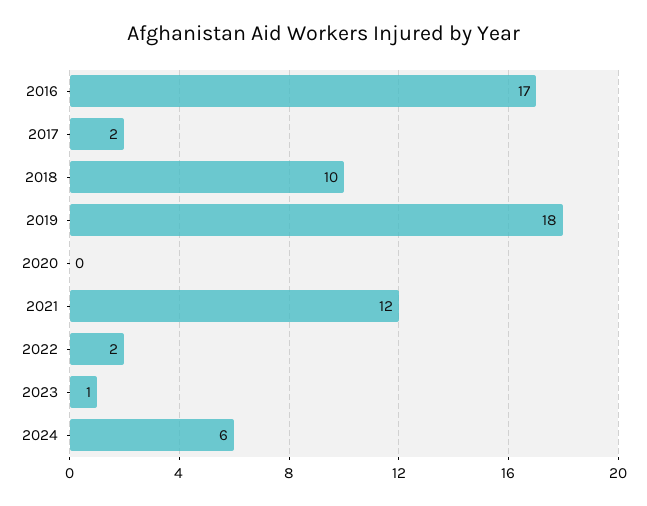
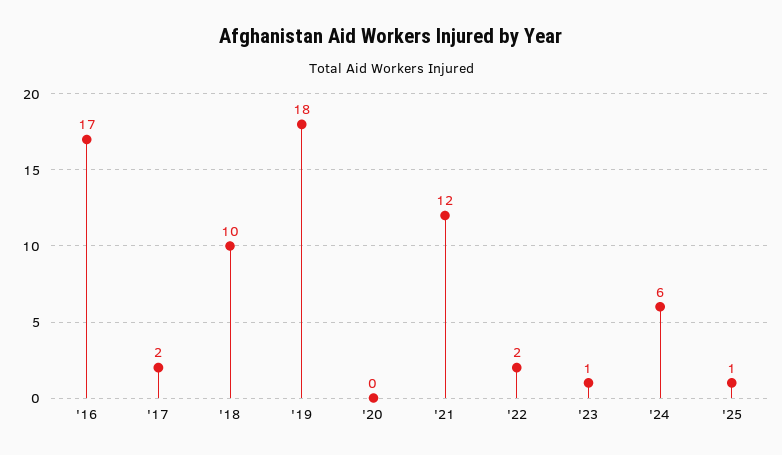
'25: none -> 1

